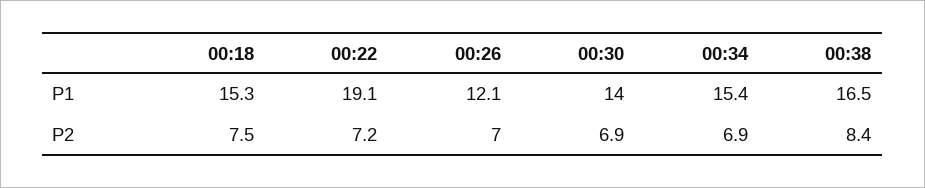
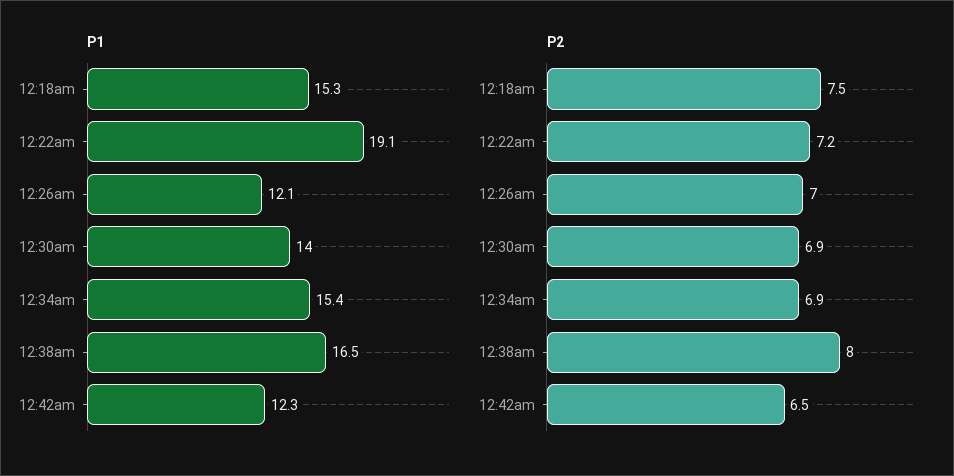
P2, 00:38: 8.4 -> 8
P1, 12:42am: none -> 12.3
P2, 12:42am: none -> 6.5

